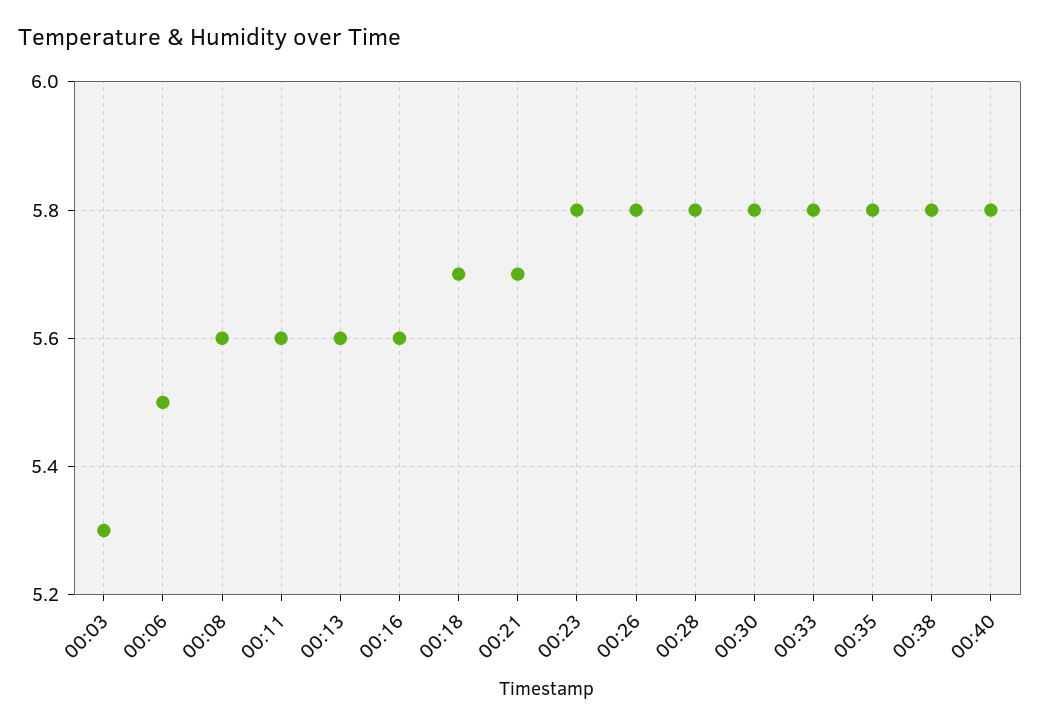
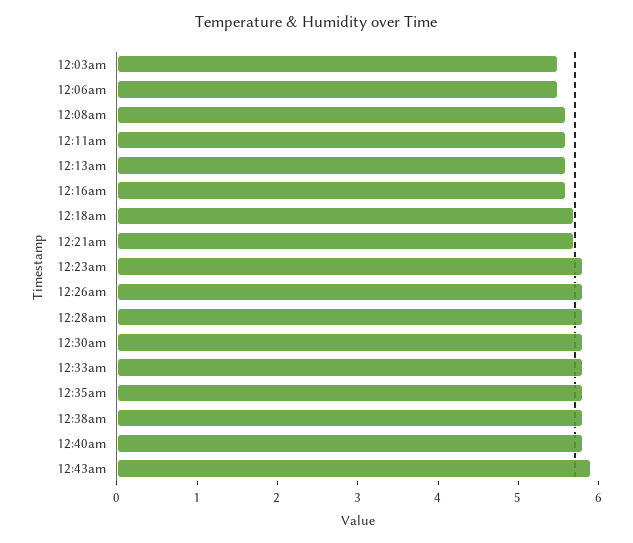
00:03: 5.3 -> 5.5
12:43am: none -> 5.9

